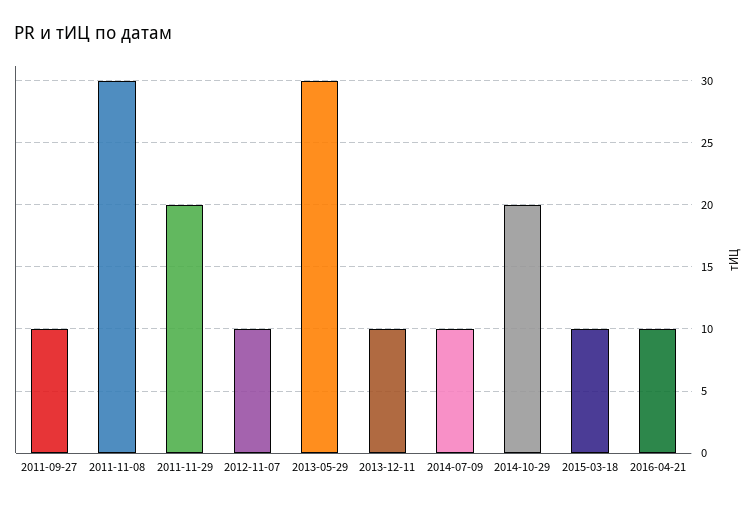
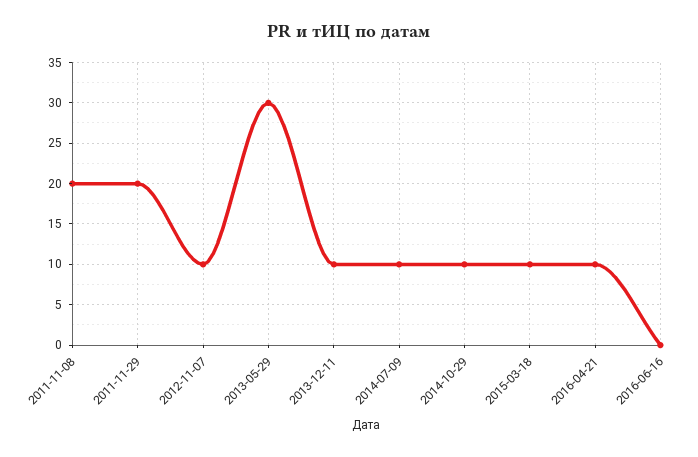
2011-09-27: 10 -> none
2011-11-08: 30 -> 20
2014-10-29: 20 -> 10
2016-06-16: none -> 0

